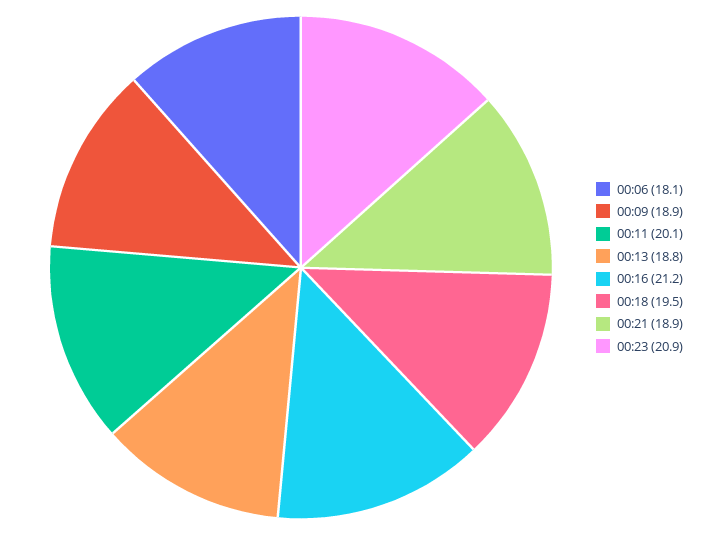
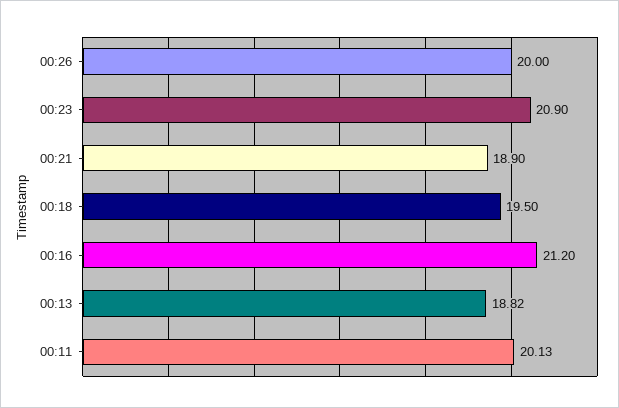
00:06: 18.1 -> none
00:09: 18.9 -> none
00:26: none -> 20

